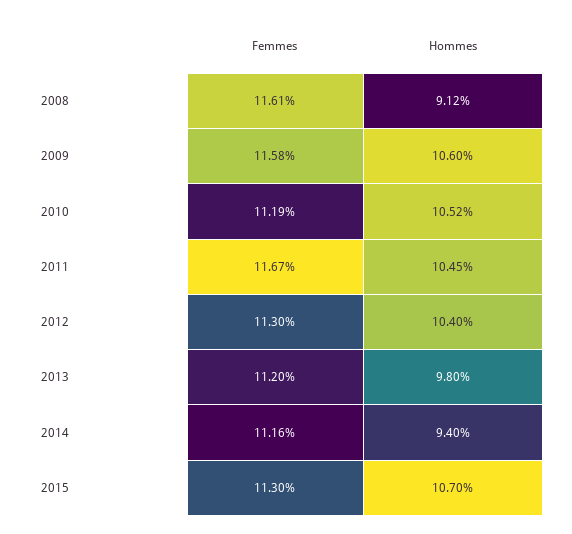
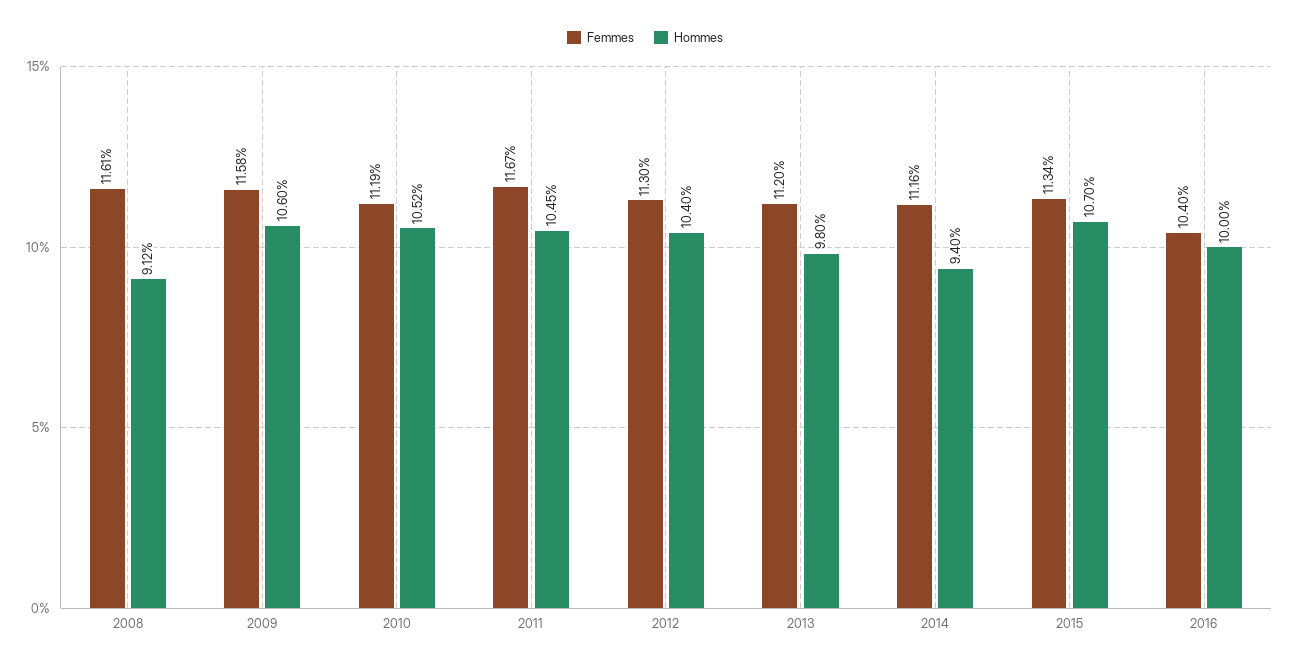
Femmes, 2015: 11.3 -> 11.34
Femmes, 2016: none -> 10.4
Hommes, 2016: none -> 10

